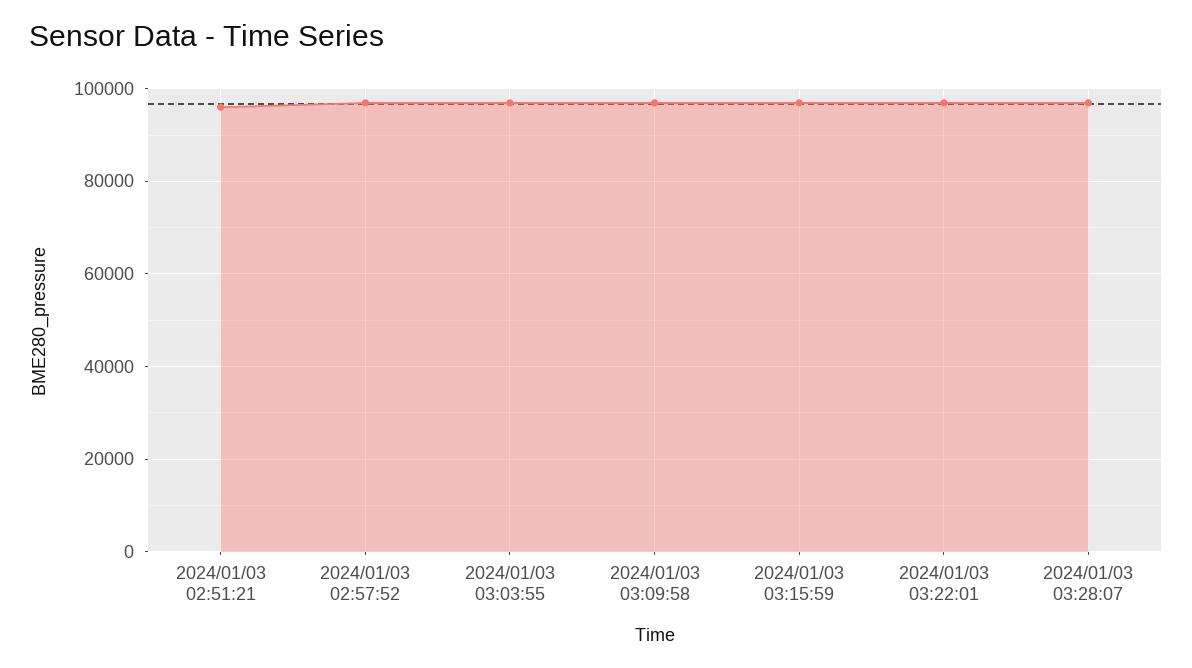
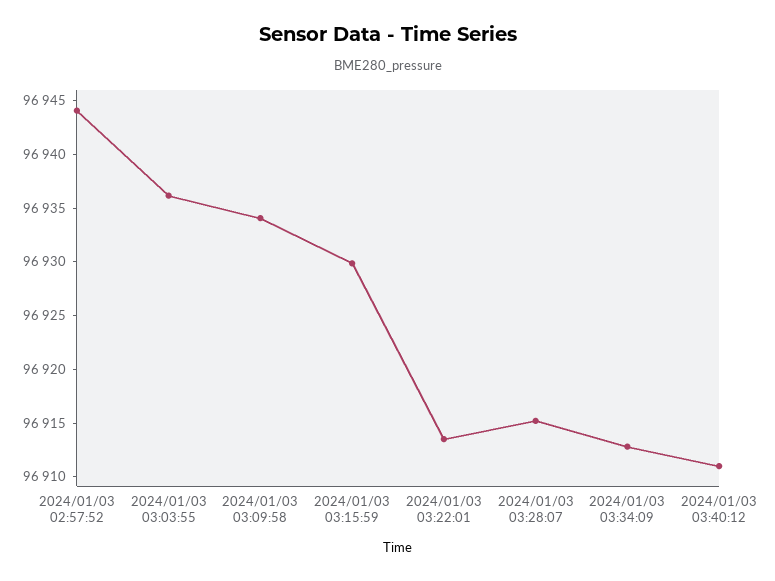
2024/01/03 02:51:21: 96000 -> none
2024/01/03 03:34:09: none -> 96913
2024/01/03 03:40:12: none -> 96911

